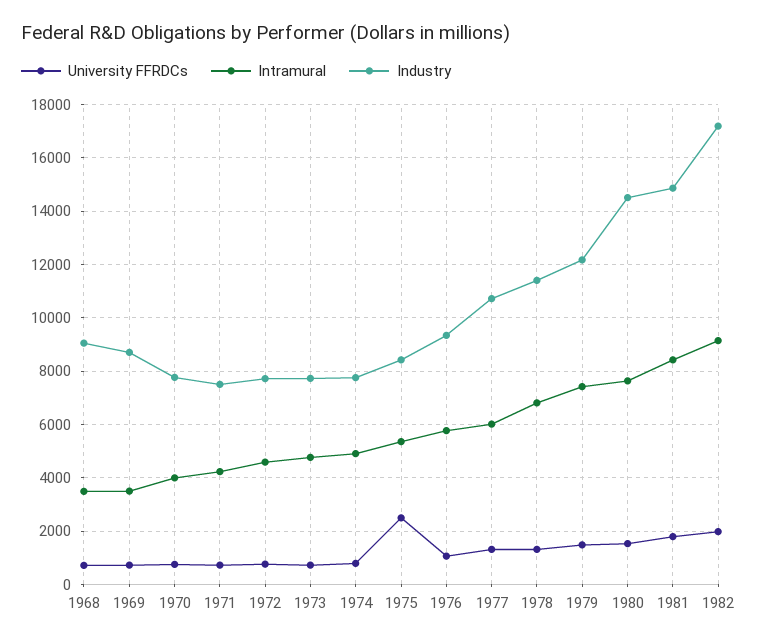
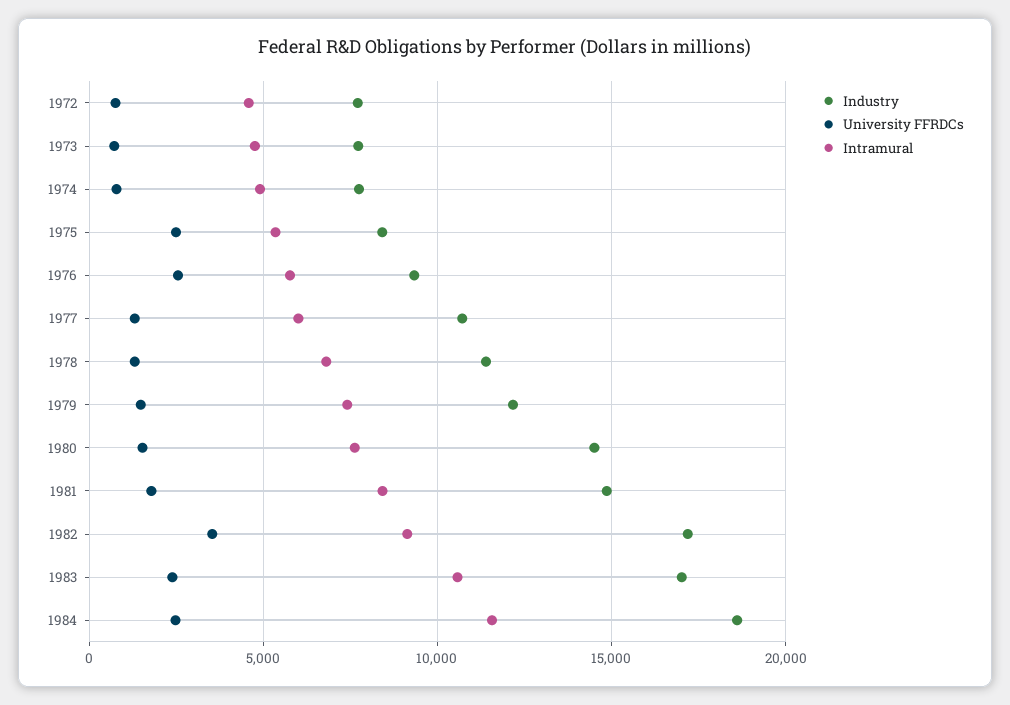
University FFRDCs, 1968: 750 -> none
Intramural, 1968: 3500 -> none
Industry, 1968: 9000 -> none
University FFRDCs, 1969: 750 -> none
Intramural, 1969: 3500 -> none
Industry, 1969: 8750 -> none
University FFRDCs, 1970: 750 -> none
Intramural, 1970: 4000 -> none
Industry, 1970: 7750 -> none
University FFRDCs, 1971: 750 -> none
Intramural, 1971: 4250 -> none
Industry, 1971: 7500 -> none
University FFRDCs, 1976: 1000 -> 2500
University FFRDCs, 1982: 2000 -> 3500
Industry, 1983: none -> 17000
University FFRDCs, 1983: none -> 2500
Intramural, 1983: none -> 10500
Industry, 1984: none -> 18500
University FFRDCs, 1984: none -> 2500
Intramural, 1984: none -> 11500

